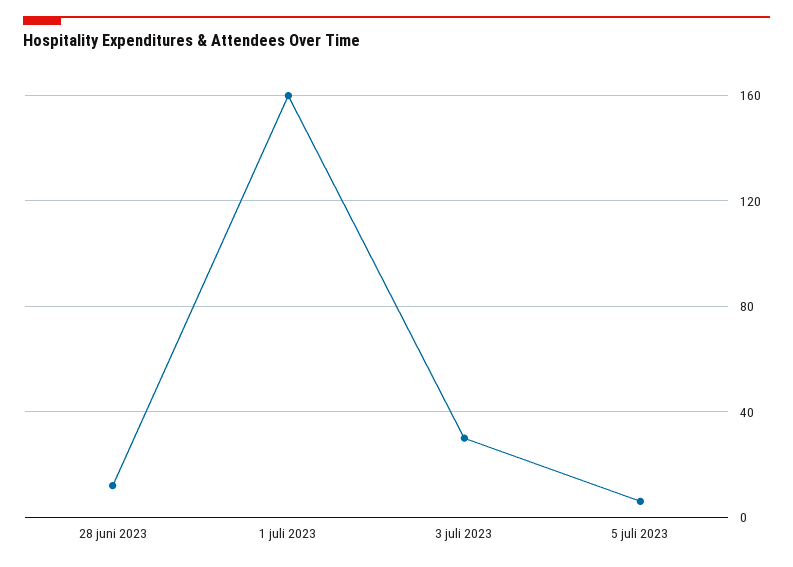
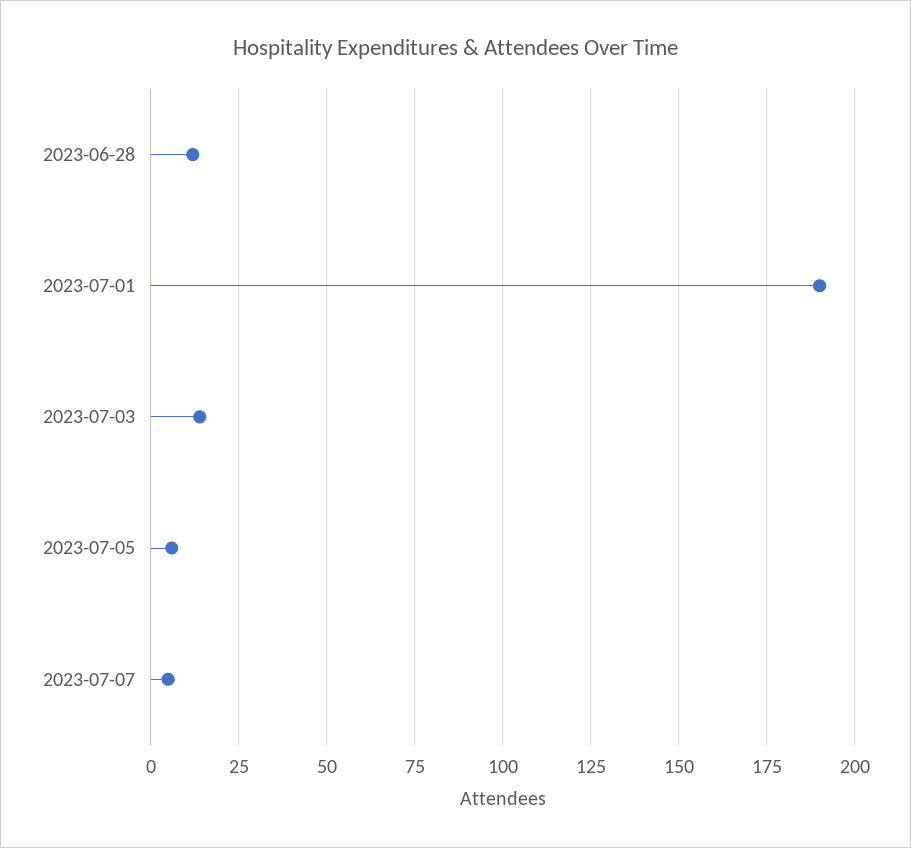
1 juli 2023: 160 -> 190
3 juli 2023: 30 -> 15
2023-07-07: none -> 5

